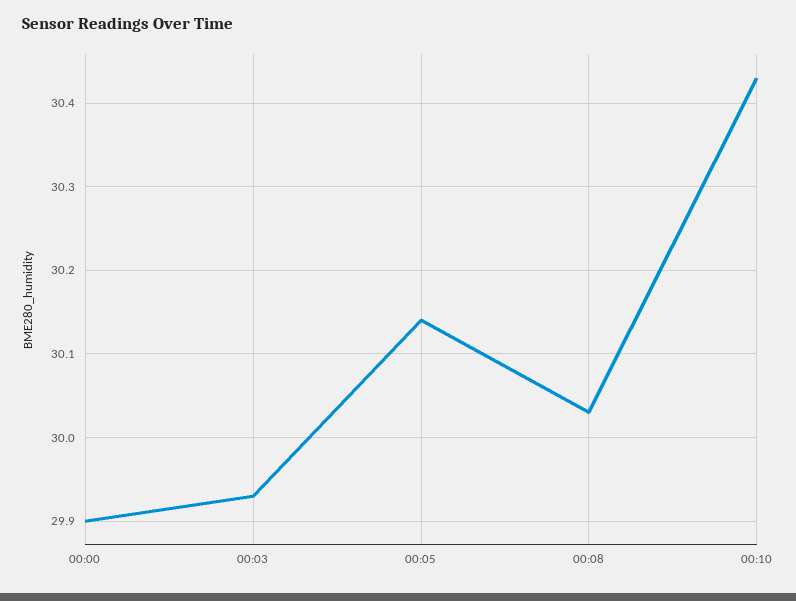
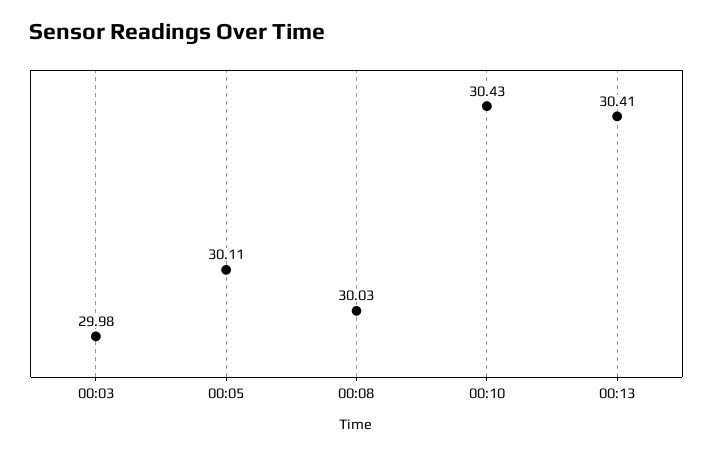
00:00: 29.9 -> none
00:03: 29.93 -> 29.98
00:05: 30.14 -> 30.11
00:13: none -> 30.41

